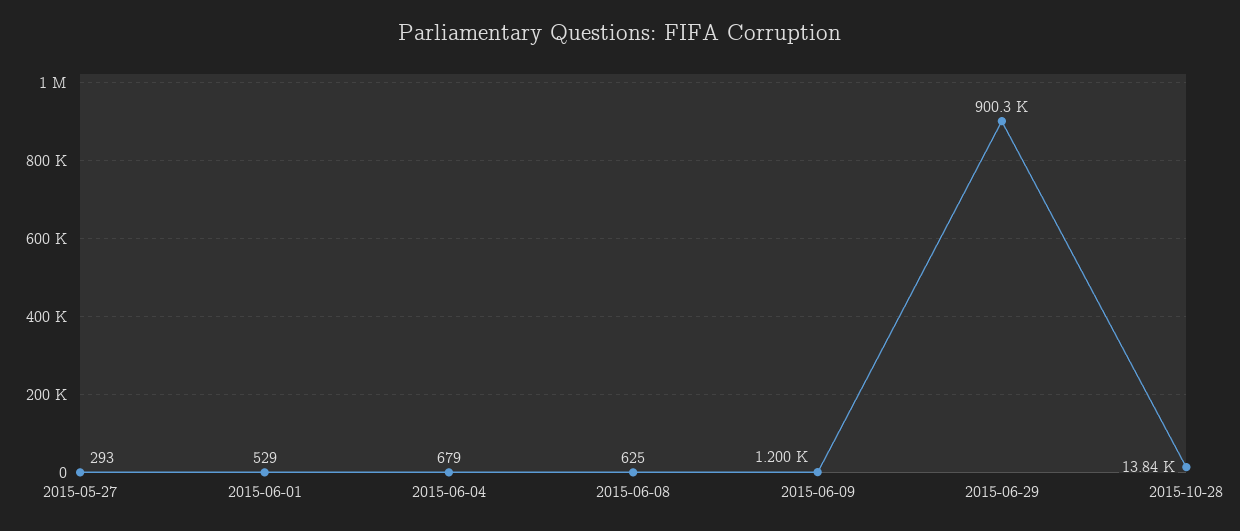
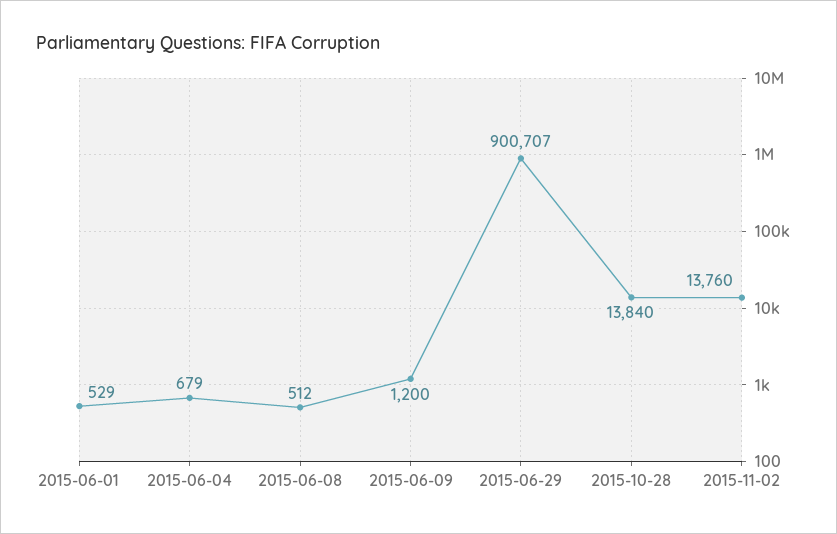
2015-05-27: 293 -> none
2015-06-08: 625 -> 512
2015-06-29: 900300 -> 900707
2015-11-02: none -> 13760

